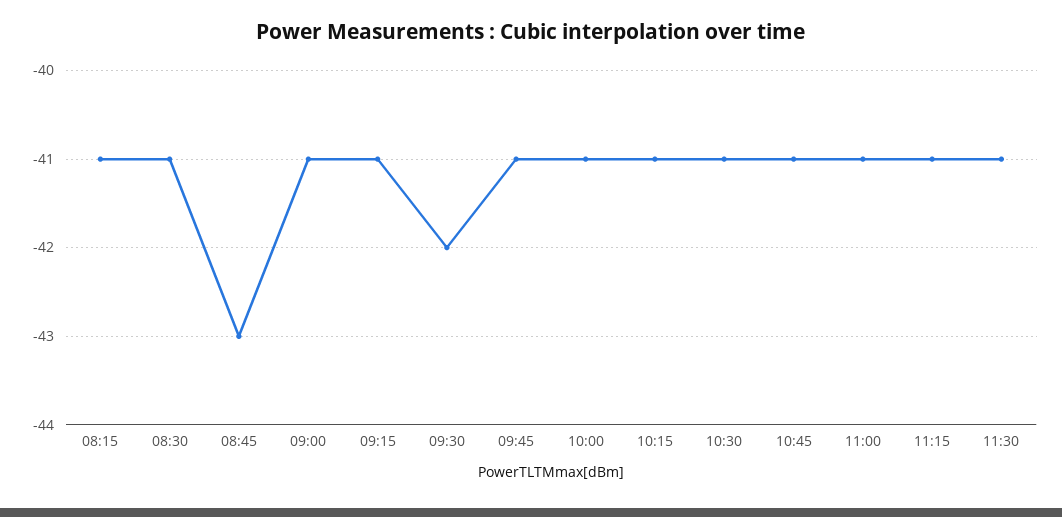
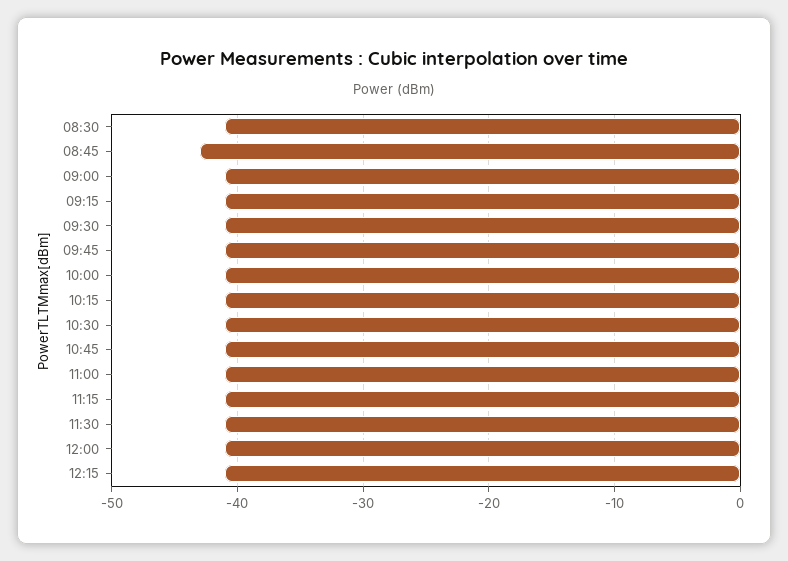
08:15: -41 -> none
09:30: -42 -> -41
12:00: none -> -41
12:15: none -> -41

